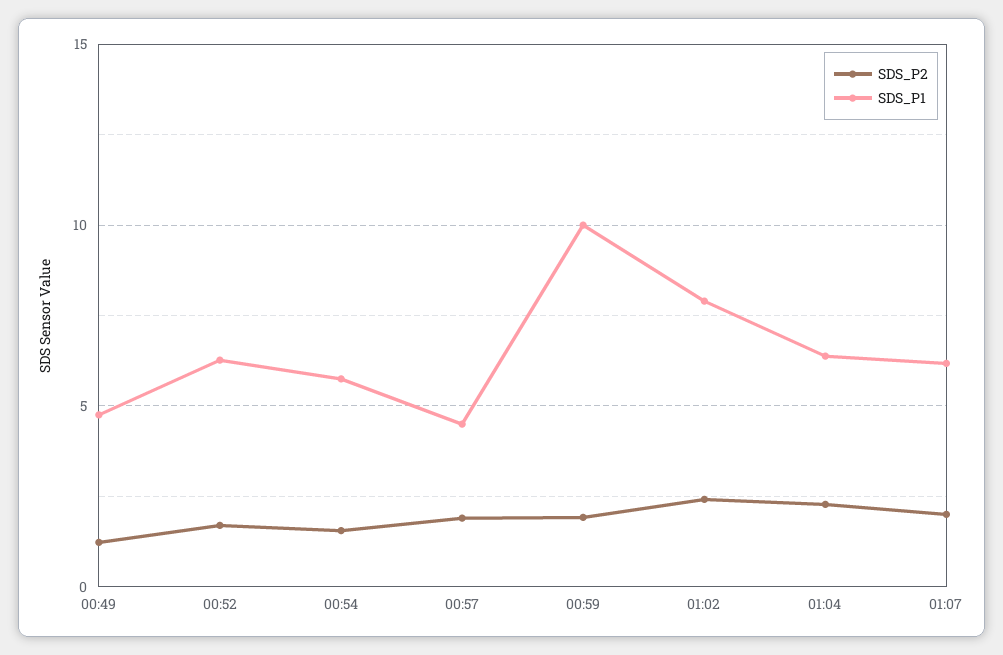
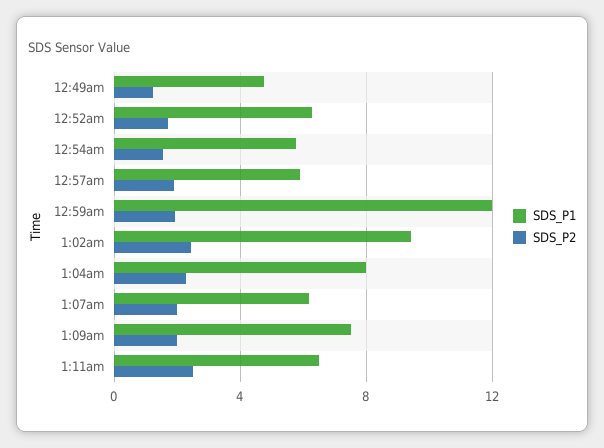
SDS_P1, 00:57: 4.5 -> 6
SDS_P1, 00:59: 10 -> 12
SDS_P1, 01:02: 8 -> 9.5
SDS_P1, 01:04: 6.5 -> 8
SDS_P1, 1:09am: none -> 7.5
SDS_P2, 1:09am: none -> 2
SDS_P1, 1:11am: none -> 6.5
SDS_P2, 1:11am: none -> 2.5

